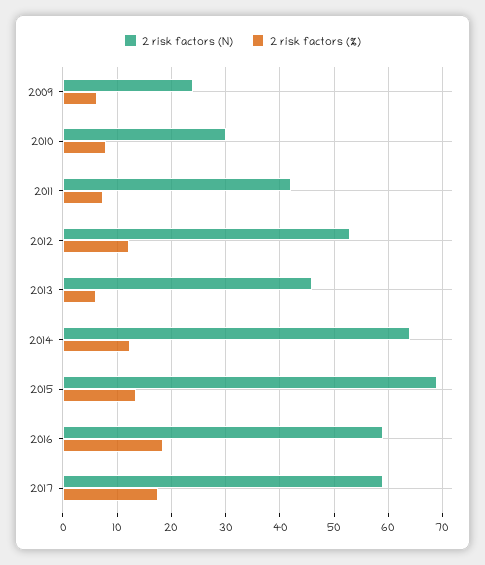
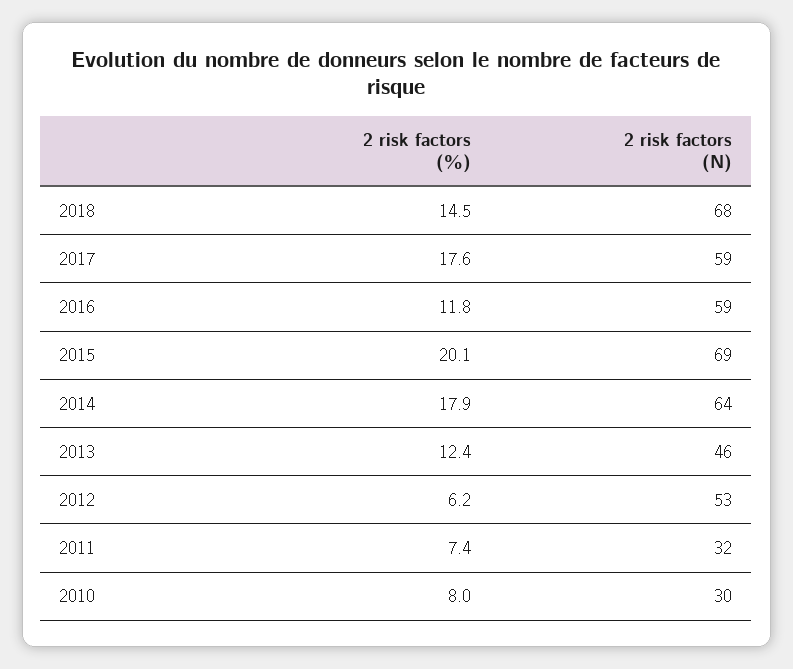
2 risk factors (N), 2009: 24 -> none
2 risk factors (%), 2009: 6 -> none
2 risk factors (N), 2011: 42 -> 32
2 risk factors (%), 2012: 12 -> 6.2
2 risk factors (%), 2013: 6 -> 12.4
2 risk factors (%), 2014: 12 -> 17.9
2 risk factors (%), 2015: 14 -> 20.1
2 risk factors (%), 2016: 18 -> 11.8
2 risk factors (%), 2018: none -> 14.5
2 risk factors (N), 2018: none -> 68

